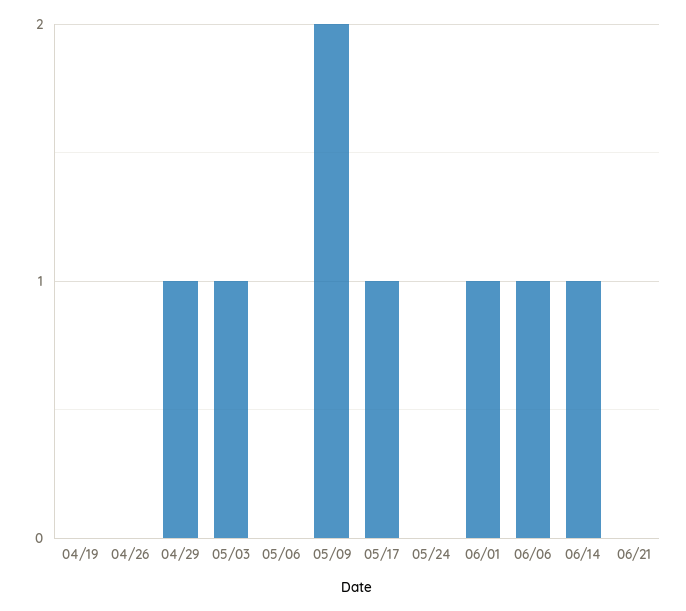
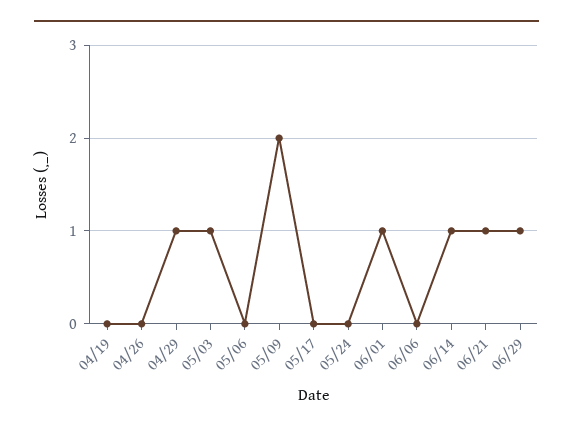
05/17: 1 -> 0
06/06: 1 -> 0
06/21: 0 -> 1
06/29: none -> 1

